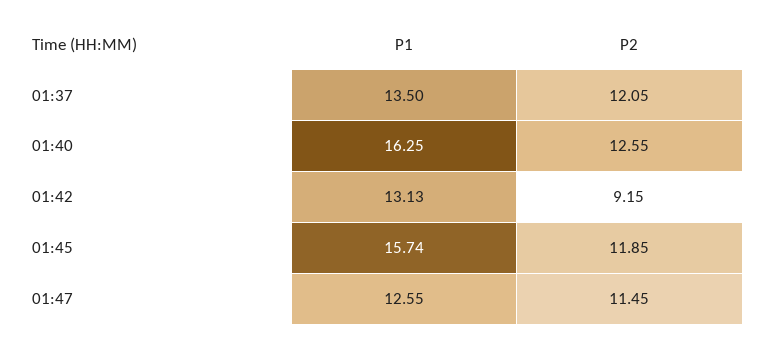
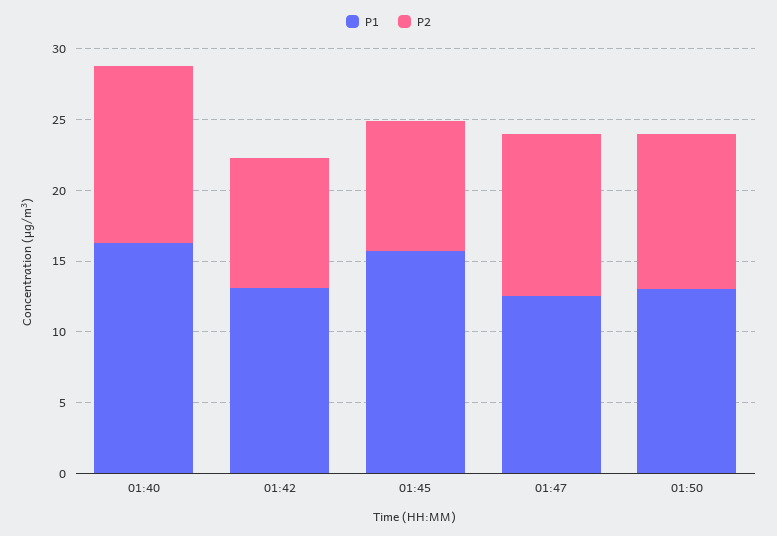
P1, 01:37: 13.5 -> none
P2, 01:37: 12.05 -> none
P2, 01:45: 11.85 -> 9
P1, 01:50: none -> 13
P2, 01:50: none -> 11

